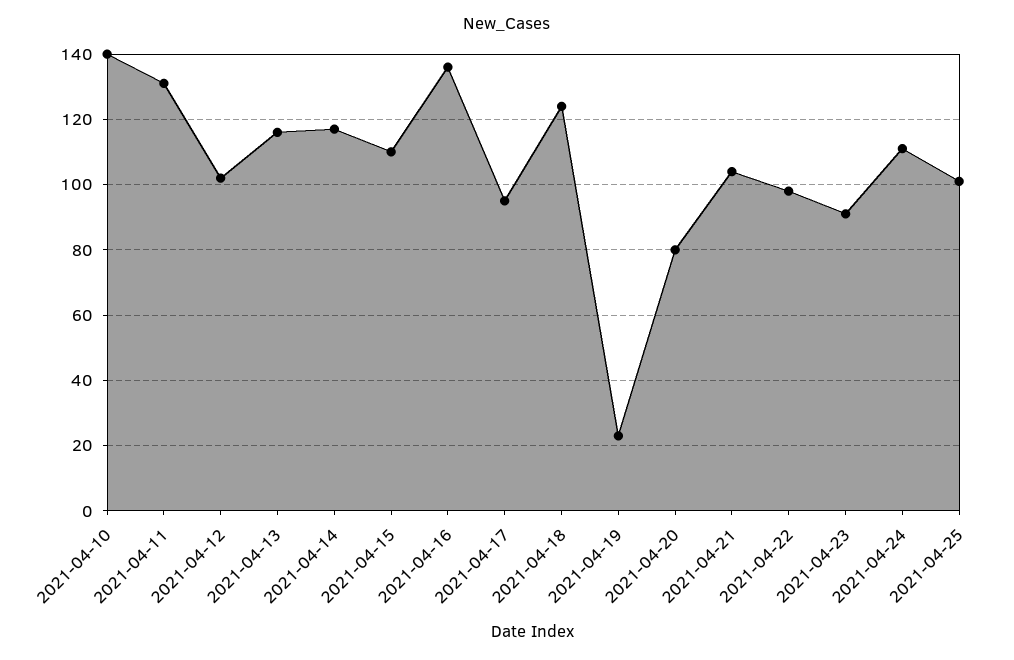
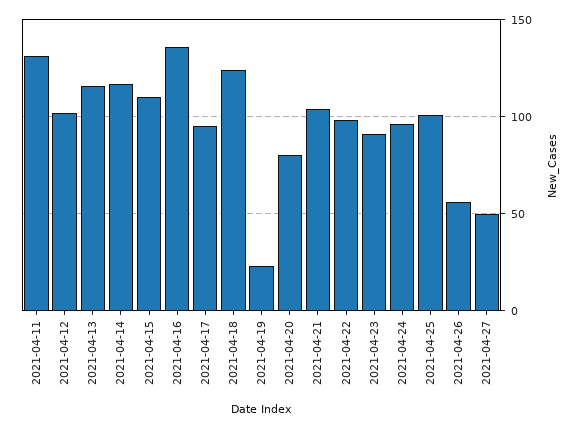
2021-04-10: 140 -> none
2021-04-24: 110 -> 95
2021-04-26: none -> 55
2021-04-27: none -> 50

